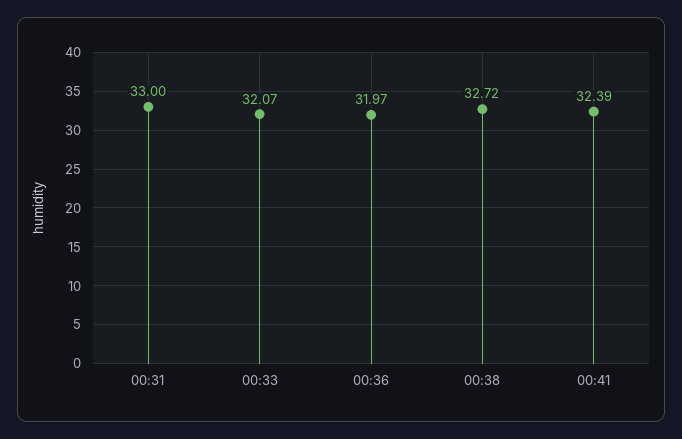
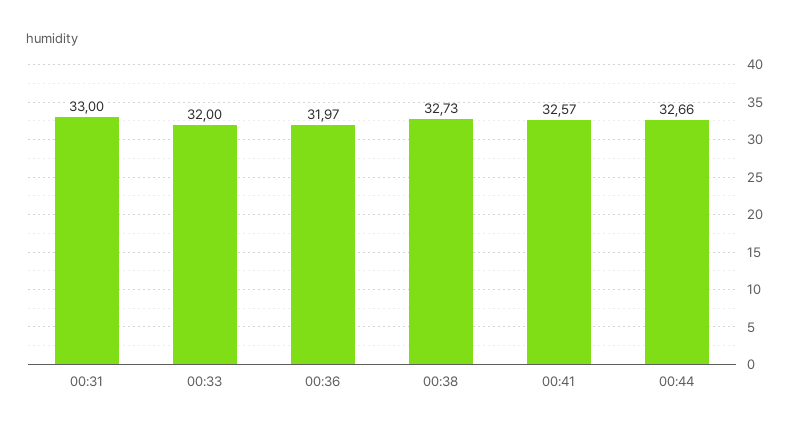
00:33: 32.07 -> 32
00:38: 32.72 -> 32.73
00:41: 32.39 -> 32.57
00:44: none -> 32.66

